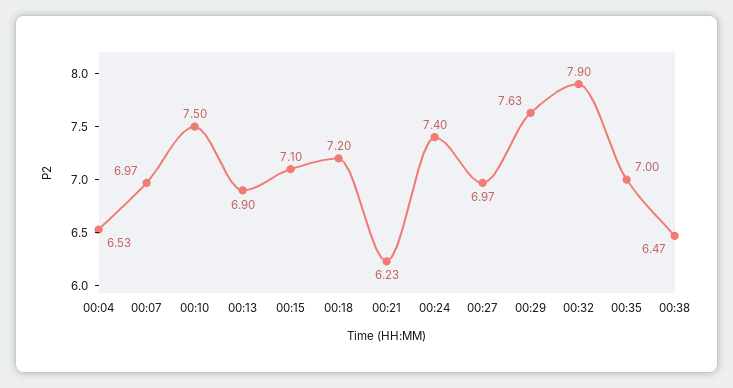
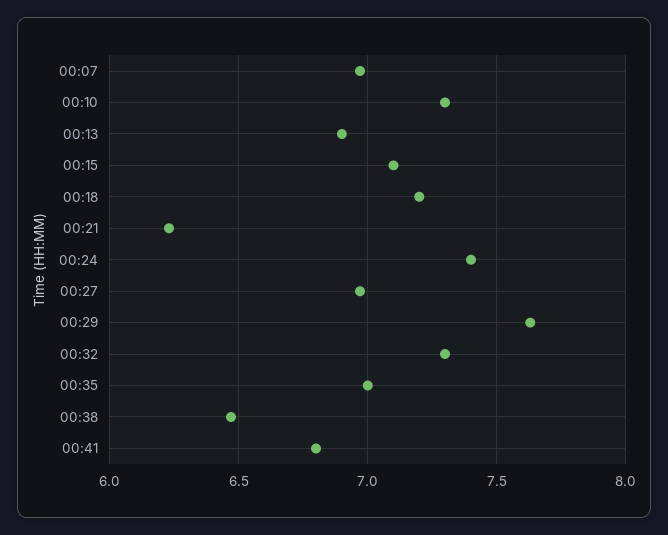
00:04: 6.53 -> none
00:10: 7.5 -> 7.3
00:32: 7.9 -> 7.3
00:41: none -> 6.8

